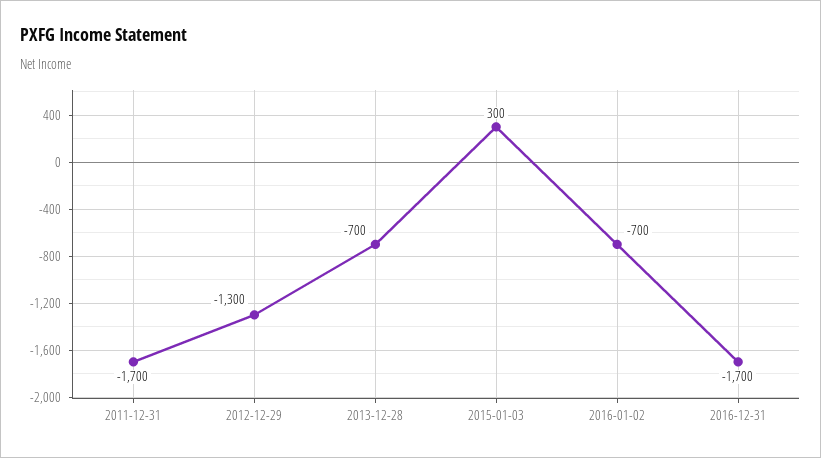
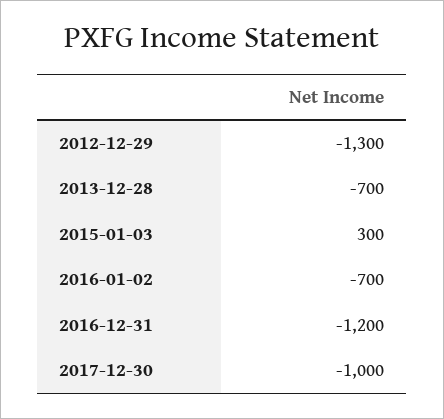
2011-12-31: -1700 -> none
2016-12-31: -1700 -> -1200
2017-12-30: none -> -1000

